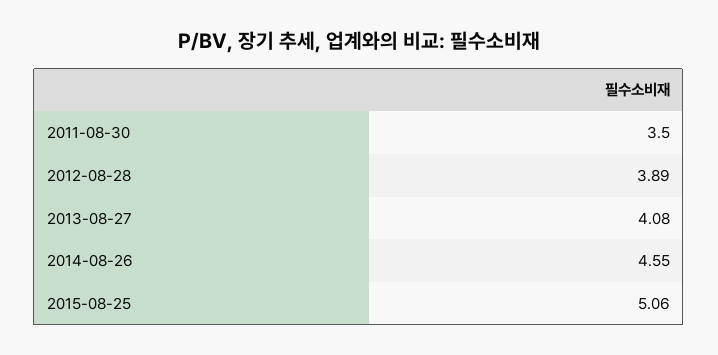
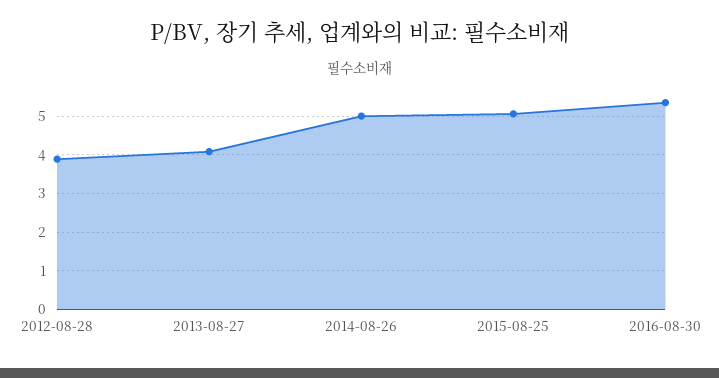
2011-08-30: 3.5 -> none
2014-08-26: 4.55 -> 5
2016-08-30: none -> 5.4

